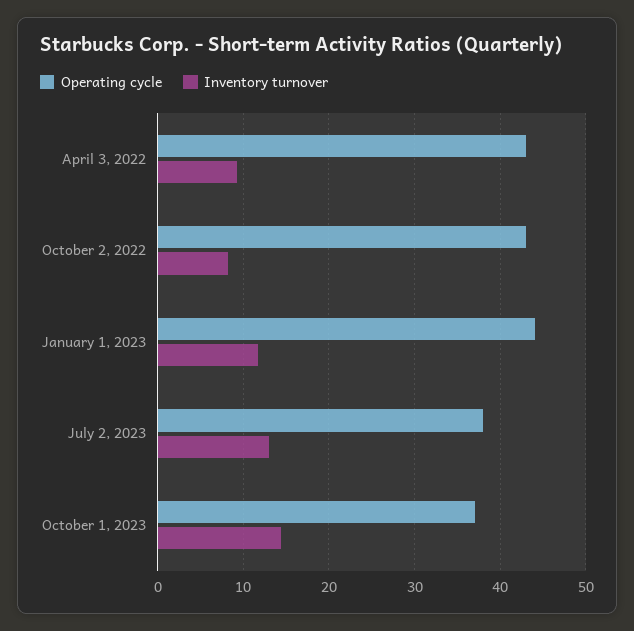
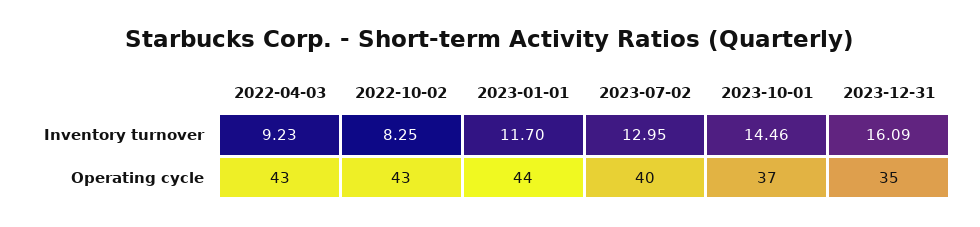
Operating cycle, July 2, 2023: 38 -> 40
Inventory turnover, 2023-12-31: none -> 16.09
Operating cycle, 2023-12-31: none -> 35

